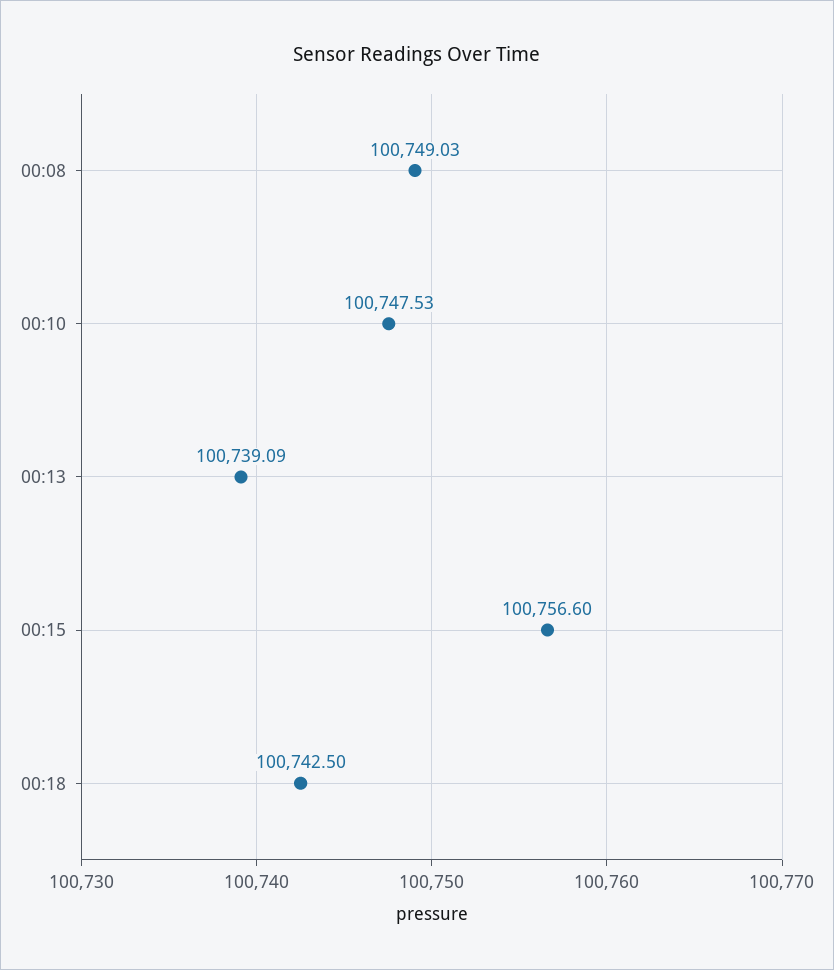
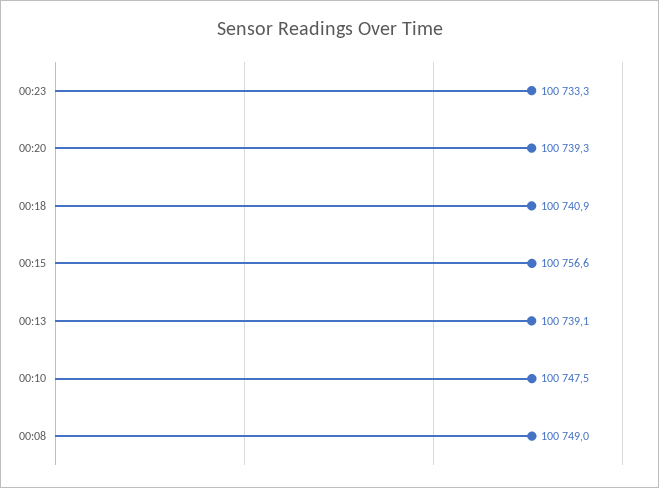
00:18: 100742.5 -> 100740.9
00:23: none -> 100733.3
00:20: none -> 100739.3

